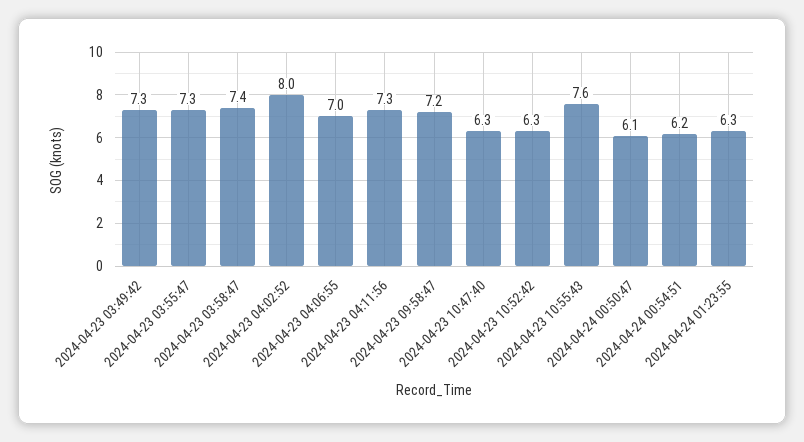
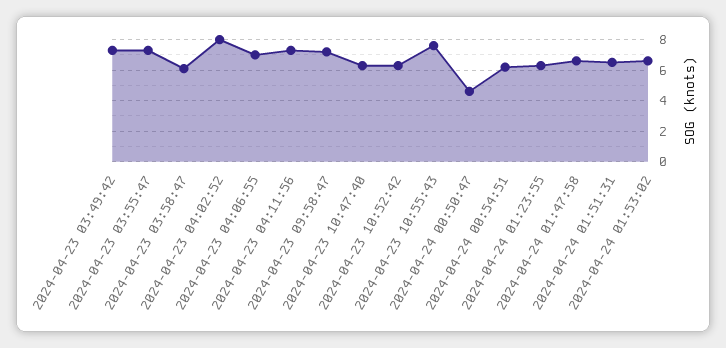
2024-04-23 03:58:47: 7.4 -> 6
2024-04-24 00:50:47: 6.1 -> 4.5
2024-04-24 01:47:58: none -> 6.5
2024-04-24 01:51:31: none -> 6.5
2024-04-24 01:53:02: none -> 6.5

